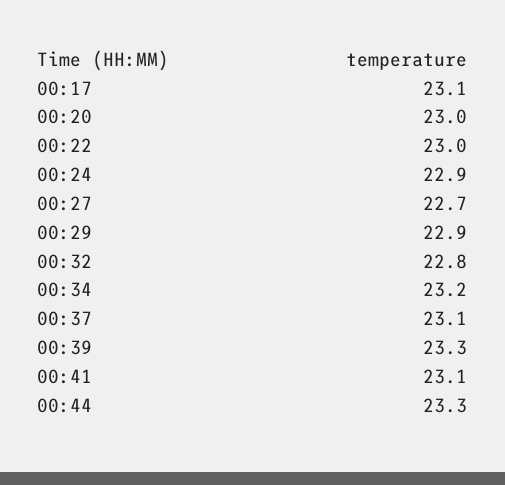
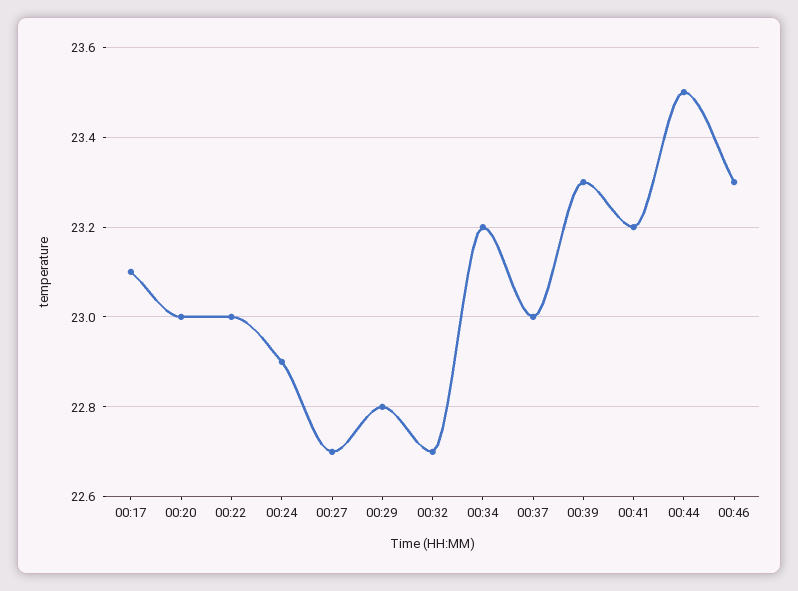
00:29: 22.9 -> 22.8
00:32: 22.8 -> 22.7
00:37: 23.1 -> 23
00:41: 23.1 -> 23.2
00:44: 23.3 -> 23.5
00:46: none -> 23.3

